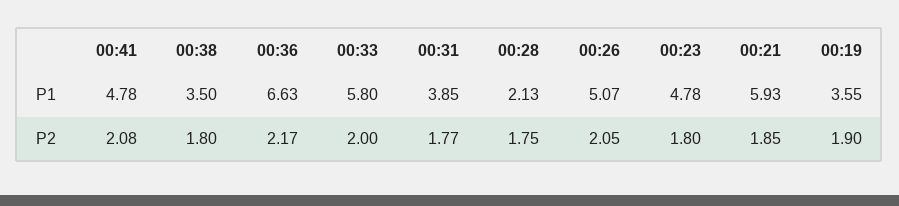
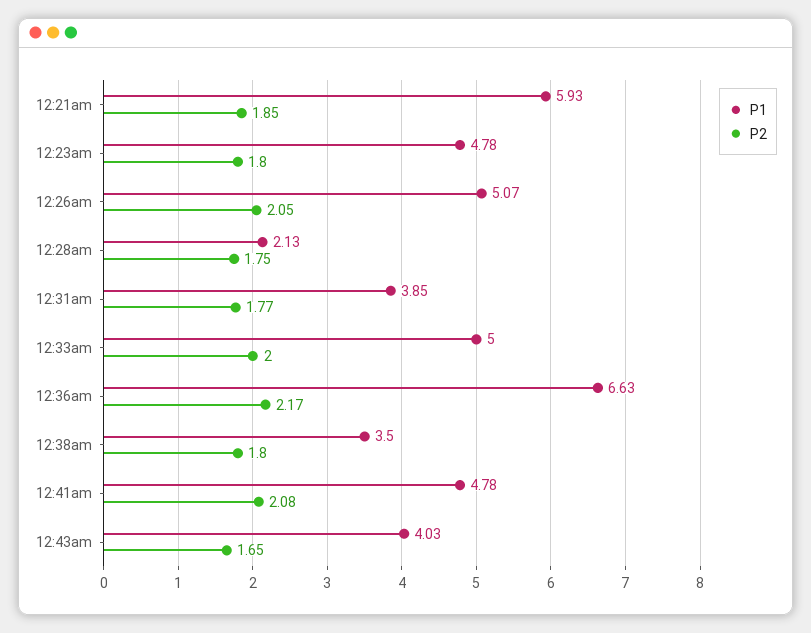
P1, 00:33: 5.8 -> 5
P1, 00:19: 3.55 -> none
P2, 00:19: 1.9 -> none
P1, 12:43am: none -> 4.03
P2, 12:43am: none -> 1.65

